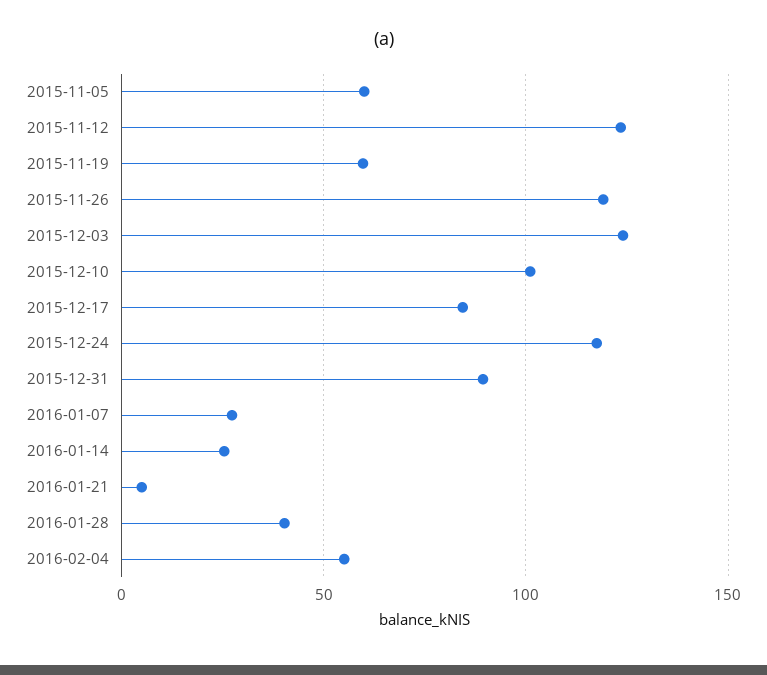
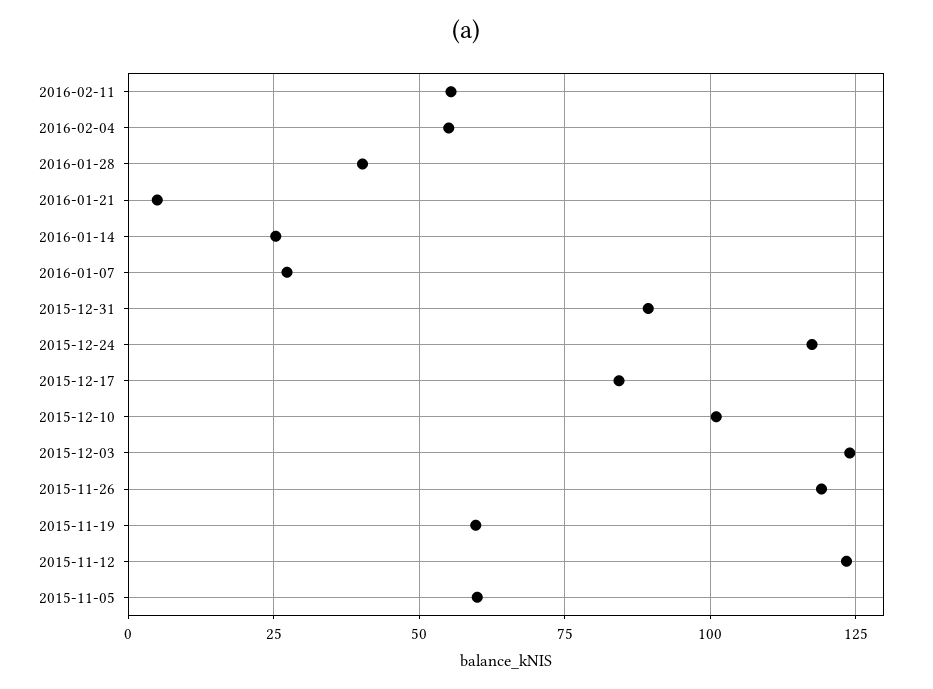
2016-02-11: none -> 55

